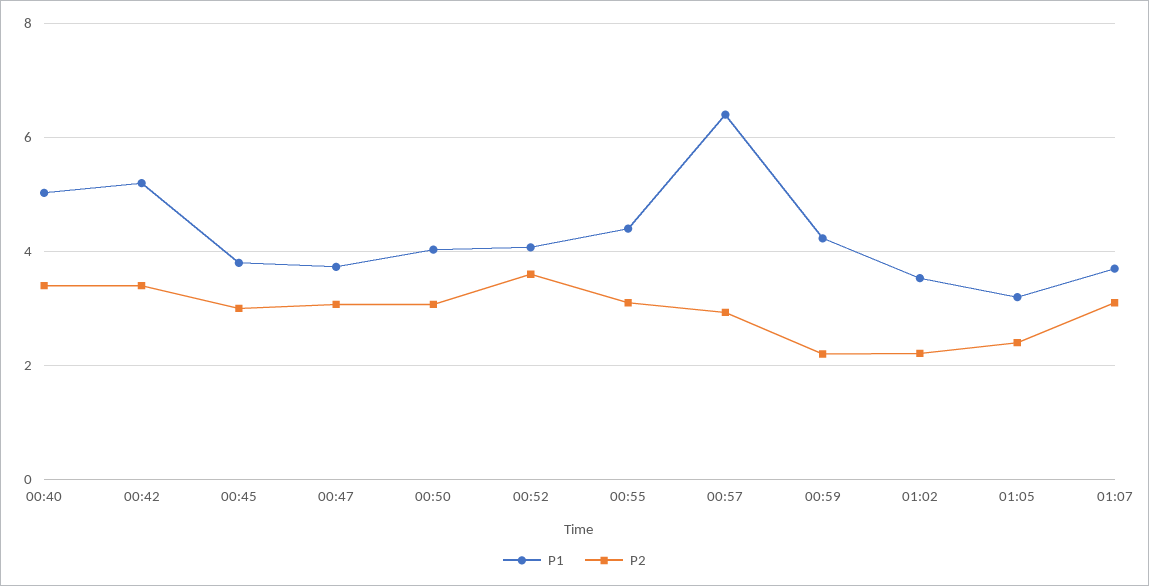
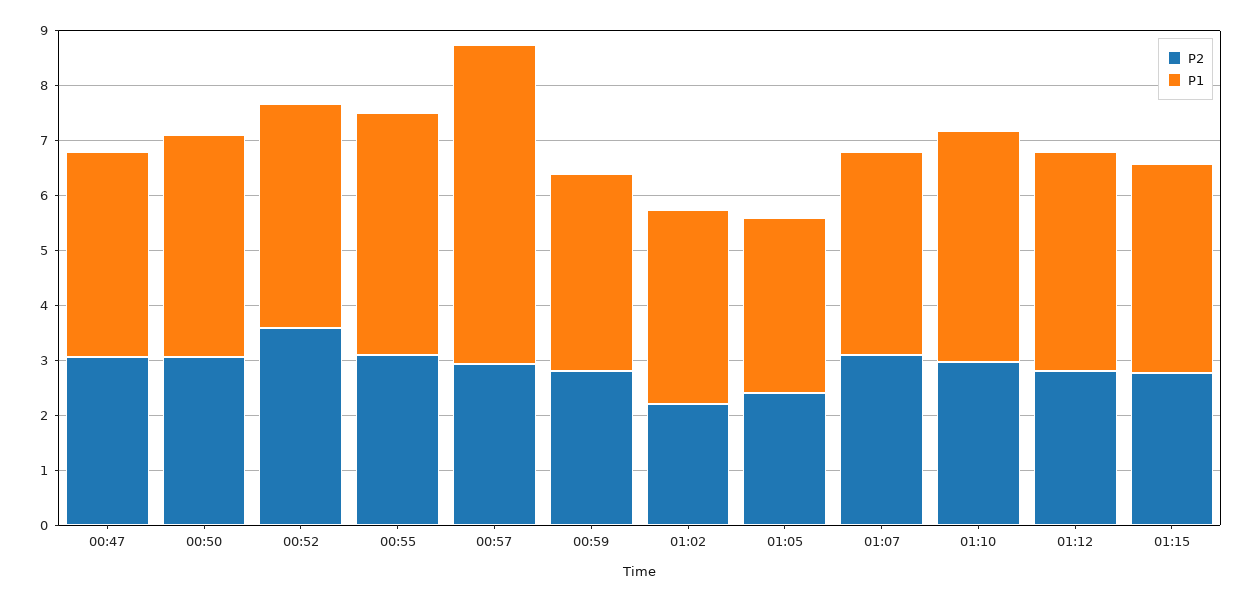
P1, 00:40: 5 -> none
P2, 00:40: 3.4 -> none
P1, 00:42: 5.2 -> none
P2, 00:42: 3.4 -> none
P1, 00:45: 3.8 -> none
P2, 00:45: 3 -> none
P1, 00:57: 6.4 -> 5.8
P1, 00:59: 4.2 -> 3.6
P2, 00:59: 2.2 -> 2.8
P2, 01:10: none -> 3
P1, 01:10: none -> 4.2
P2, 01:12: none -> 2.8
P1, 01:12: none -> 4
P2, 01:15: none -> 2.8
P1, 01:15: none -> 3.8

